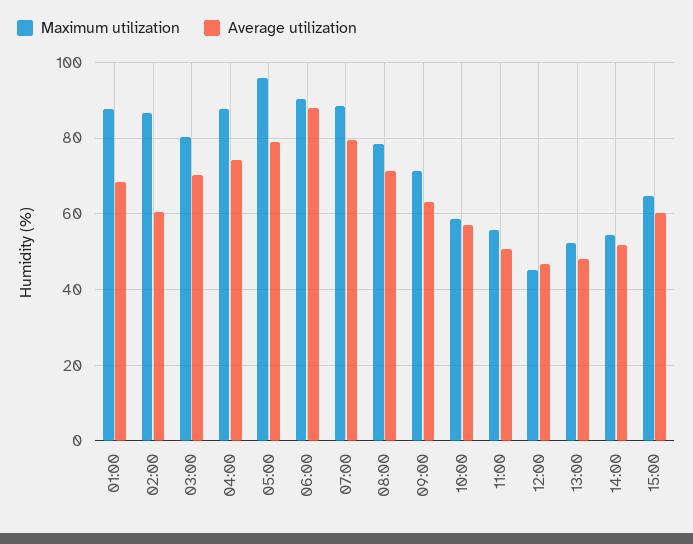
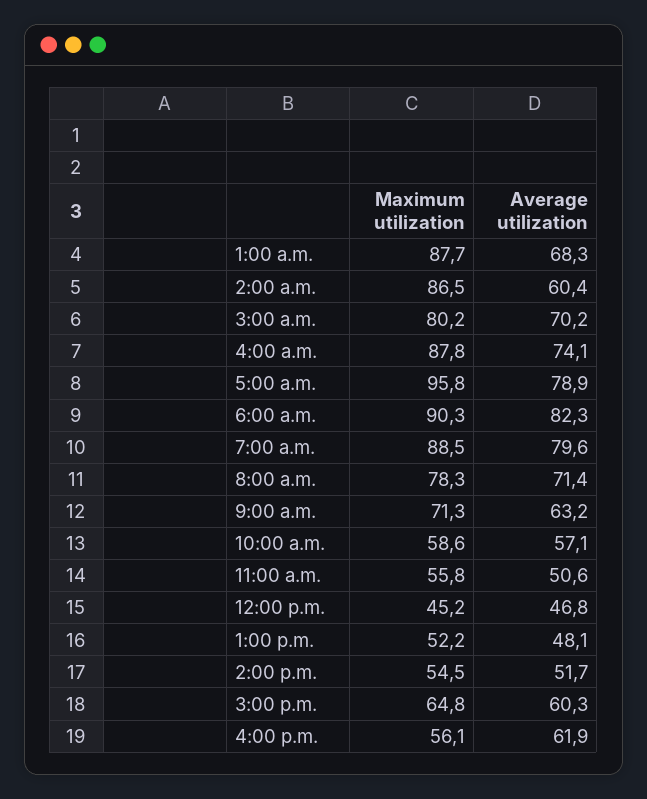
Average utilization, 06:00: 88 -> 82.3
Maximum utilization, 4:00 p.m.: none -> 56.1
Average utilization, 4:00 p.m.: none -> 61.9

